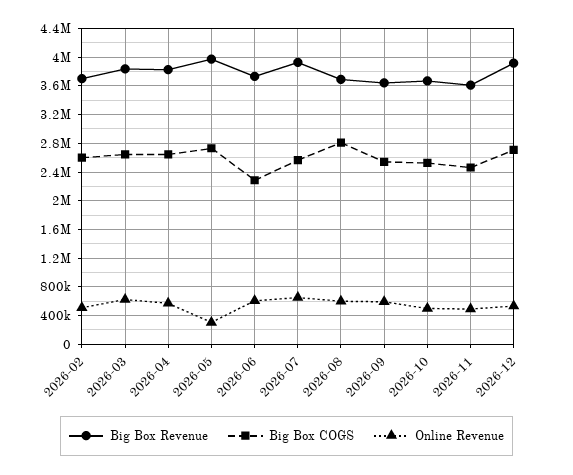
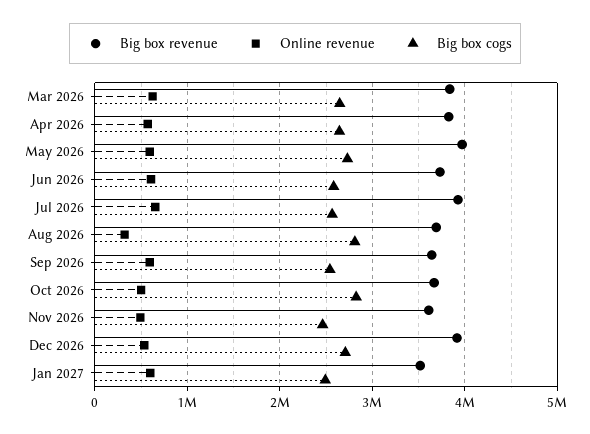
Big Box Revenue, 2026-02: 3700000 -> none
Big Box COGS, 2026-02: 2600000 -> none
Online Revenue, 2026-02: 500000 -> none
Online Revenue, 2026-05: 300000 -> 600000
Big Box COGS, 2026-06: 2300000 -> 2600000
Online Revenue, 2026-08: 600000 -> 300000
Big Box COGS, 2026-10: 2500000 -> 2800000
Big Box Revenue, Jan 2027: none -> 3500000
Online Revenue, Jan 2027: none -> 600000
Big Box COGS, Jan 2027: none -> 2500000

